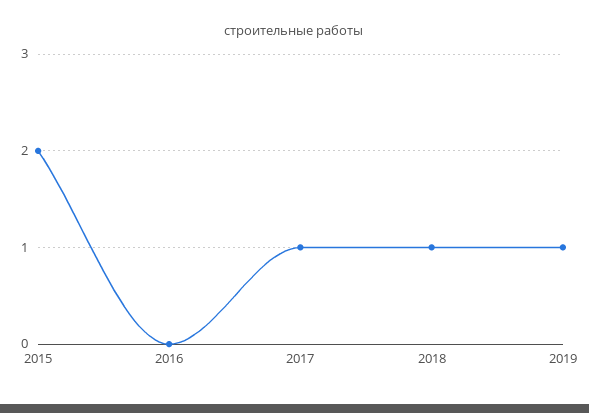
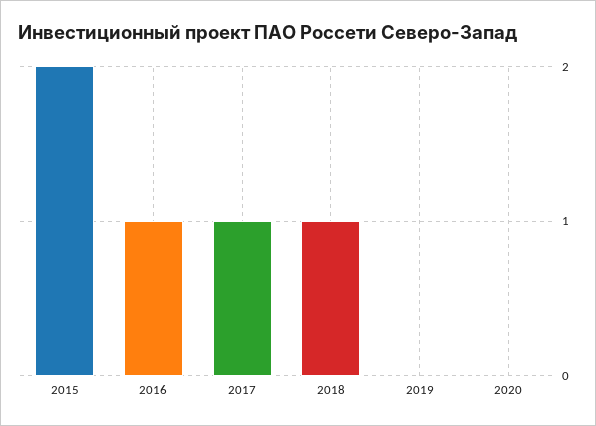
2016: 0 -> 1
2019: 1 -> 0
2020: none -> 0

